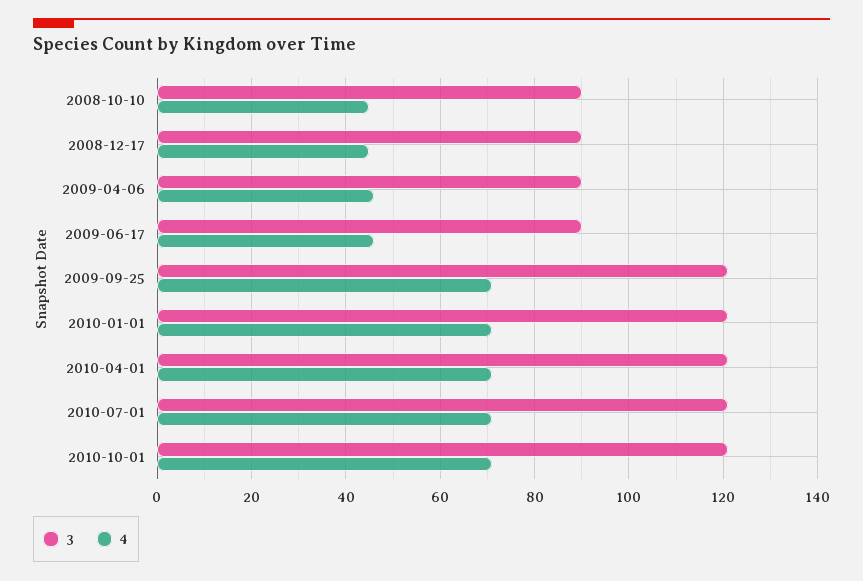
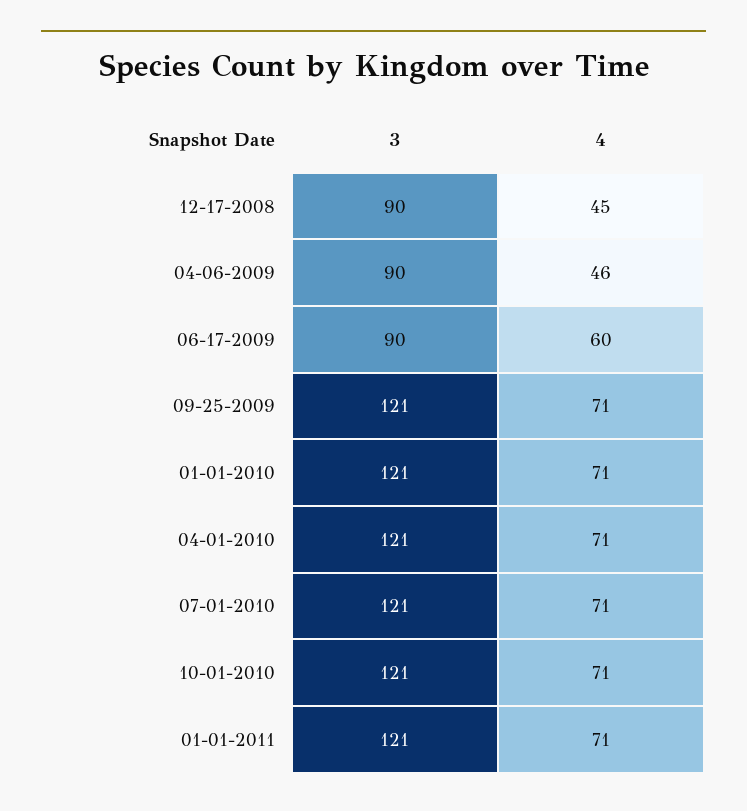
3, 2008-10-10: 90 -> none
4, 2008-10-10: 45 -> none
4, 2009-06-17: 45 -> 60
3, 01-01-2011: none -> 121
4, 01-01-2011: none -> 71

